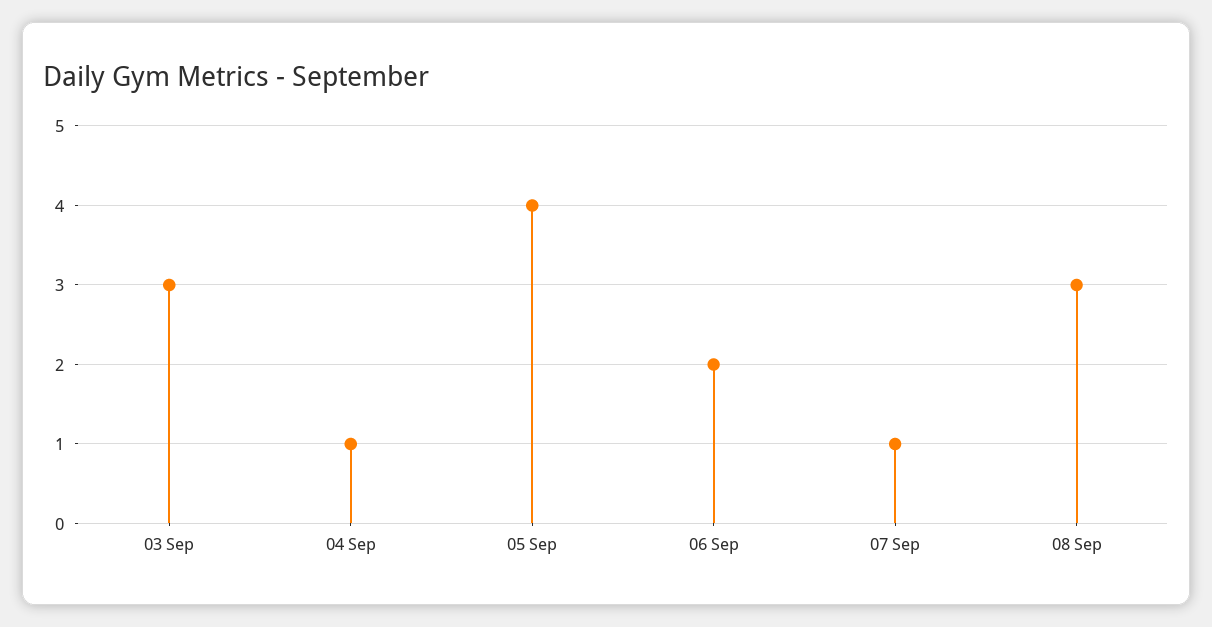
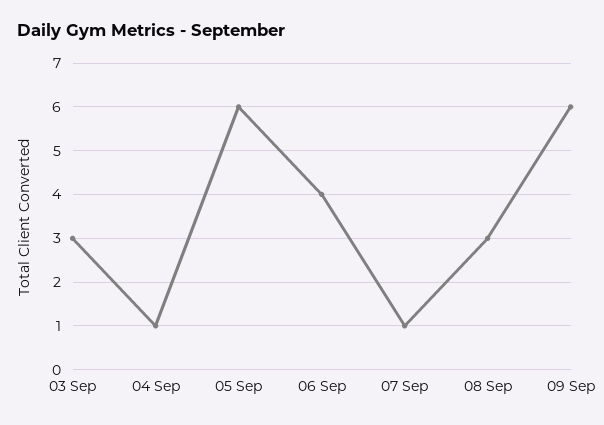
05 Sep: 4 -> 6
06 Sep: 2 -> 4
09 Sep: none -> 6

